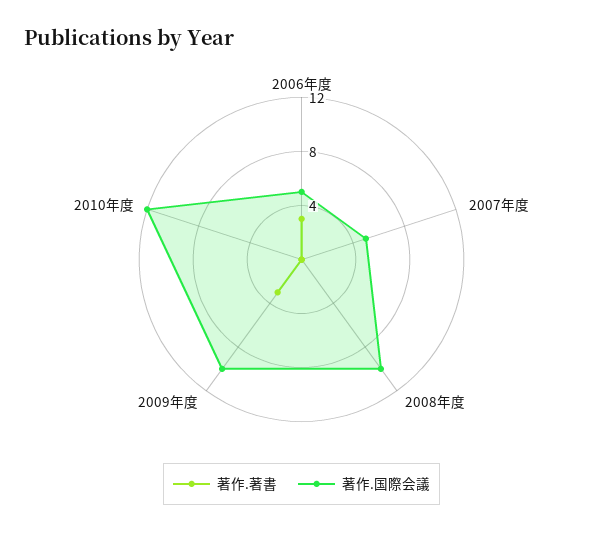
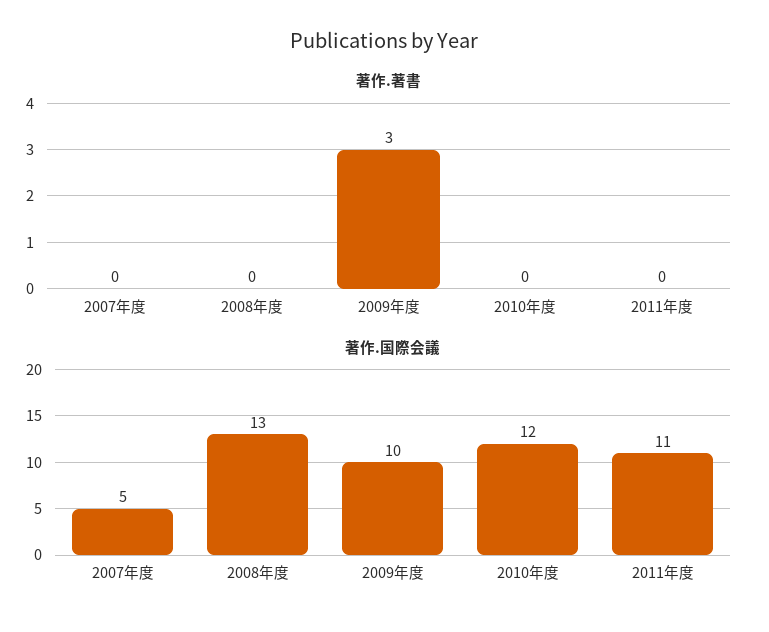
著作.著書, 2006年度: 3 -> none
著作.国際会議, 2006年度: 5 -> none
著作.国際会議, 2008年度: 10 -> 13
著作.著書, 2011年度: none -> 0
著作.国際会議, 2011年度: none -> 11

